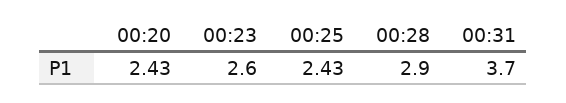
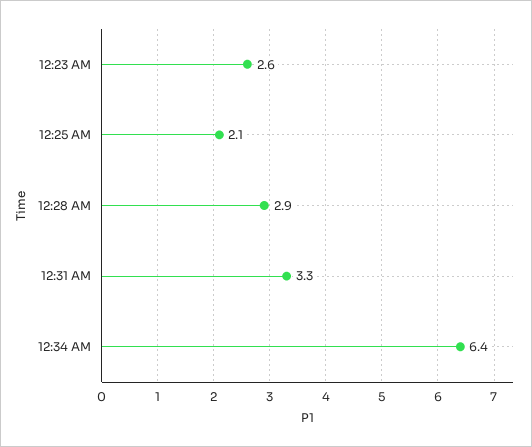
00:20: 2.43 -> none
00:25: 2.43 -> 2.1
00:31: 3.7 -> 3.3
12:34 AM: none -> 6.4

